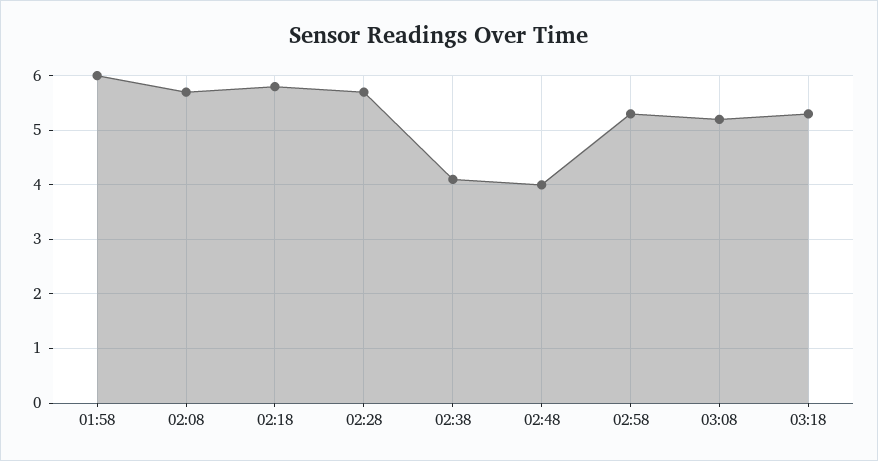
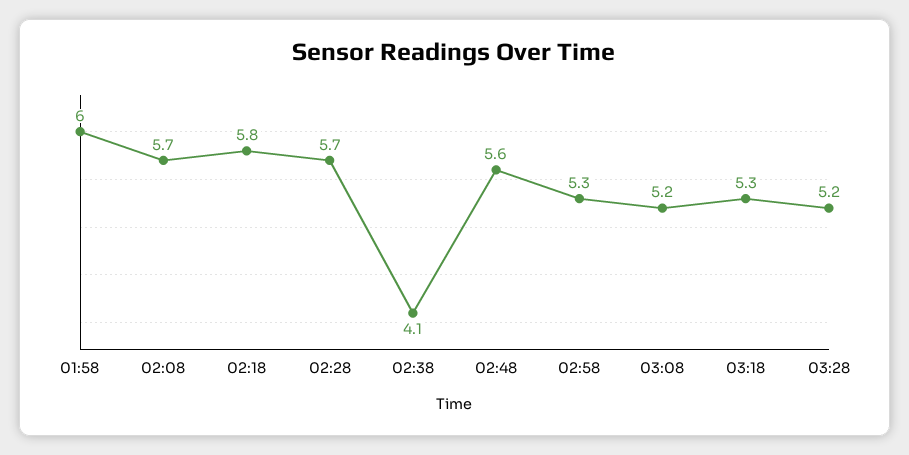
02:48: 4 -> 5.6
03:28: none -> 5.2

